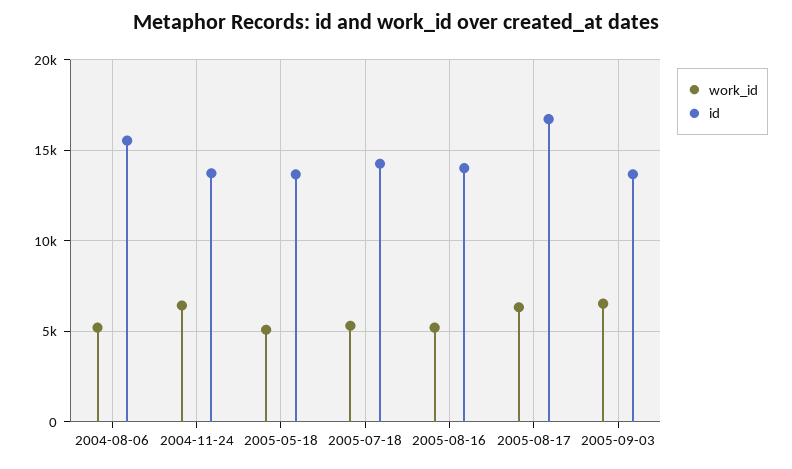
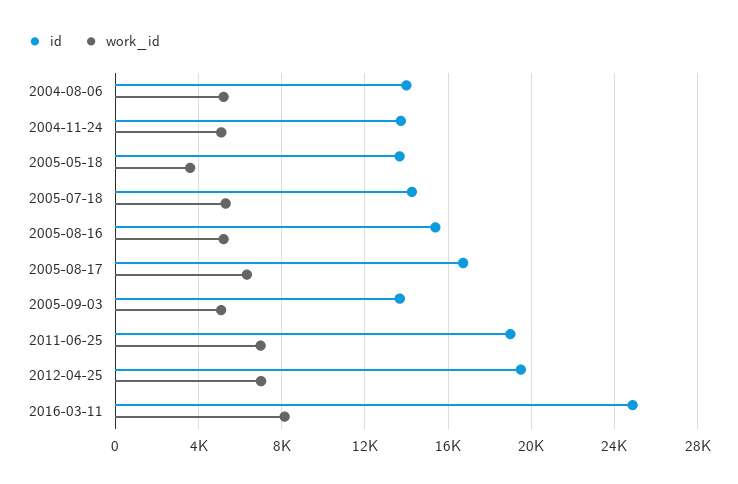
id, 2004-08-06: 15500 -> 14000
work_id, 2004-11-24: 6500 -> 5000
work_id, 2005-05-18: 5000 -> 3500
id, 2005-08-16: 14000 -> 15500
work_id, 2005-09-03: 6500 -> 5000
id, 2011-06-25: none -> 19000
work_id, 2011-06-25: none -> 7000
id, 2012-04-25: none -> 19500
work_id, 2012-04-25: none -> 7000
id, 2016-03-11: none -> 25000
work_id, 2016-03-11: none -> 8000

